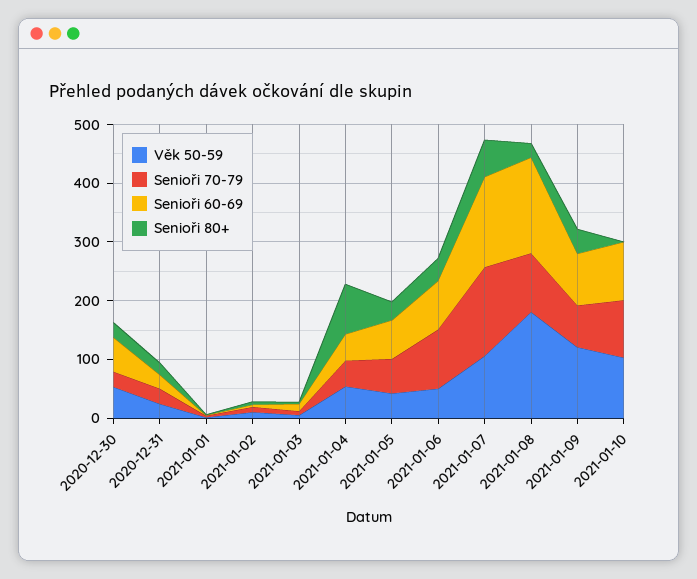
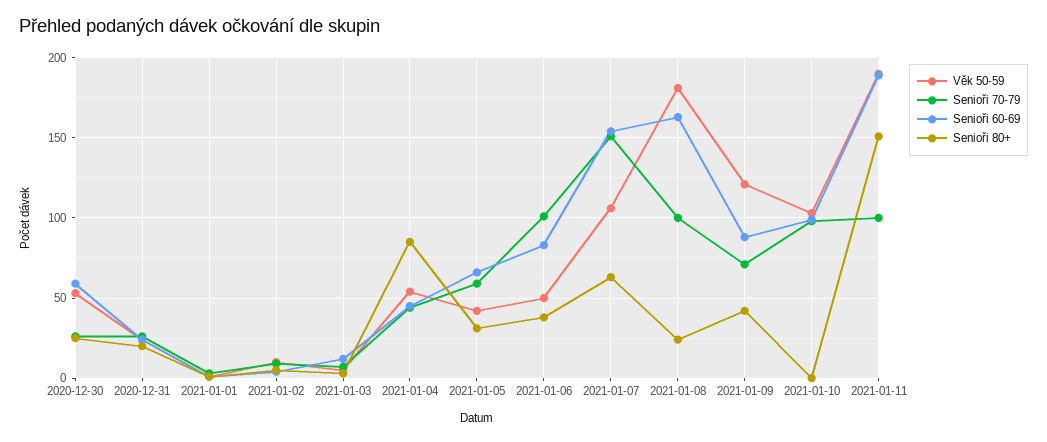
Věk 50-59, 2021-01-11: none -> 190
Senioři 70-79, 2021-01-11: none -> 100
Senioři 60-69, 2021-01-11: none -> 190
Senioři 80+, 2021-01-11: none -> 150

